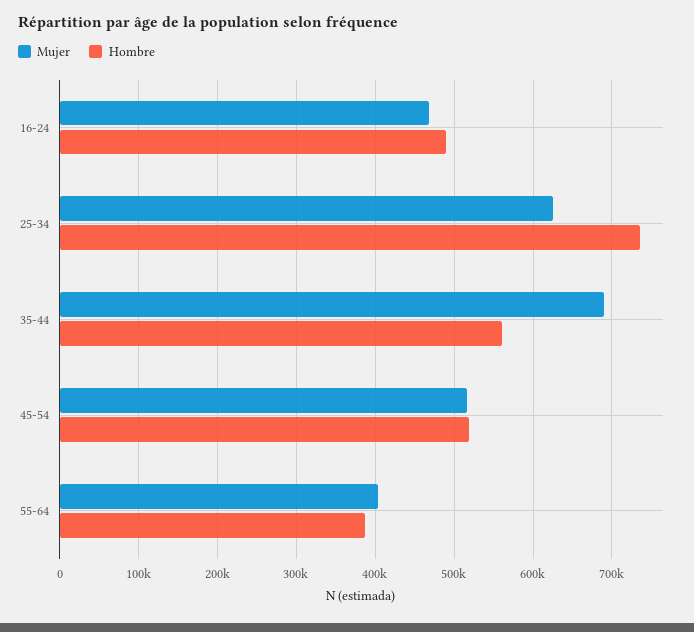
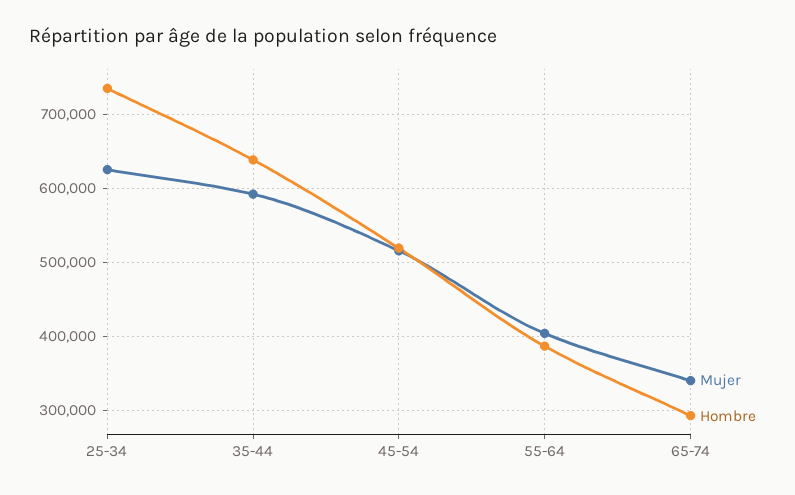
Mujer, 16-24: 470000 -> none
Hombre, 16-24: 490000 -> none
Mujer, 35-44: 690000 -> 590000
Hombre, 35-44: 560000 -> 640000
Mujer, 65-74: none -> 340000
Hombre, 65-74: none -> 290000

